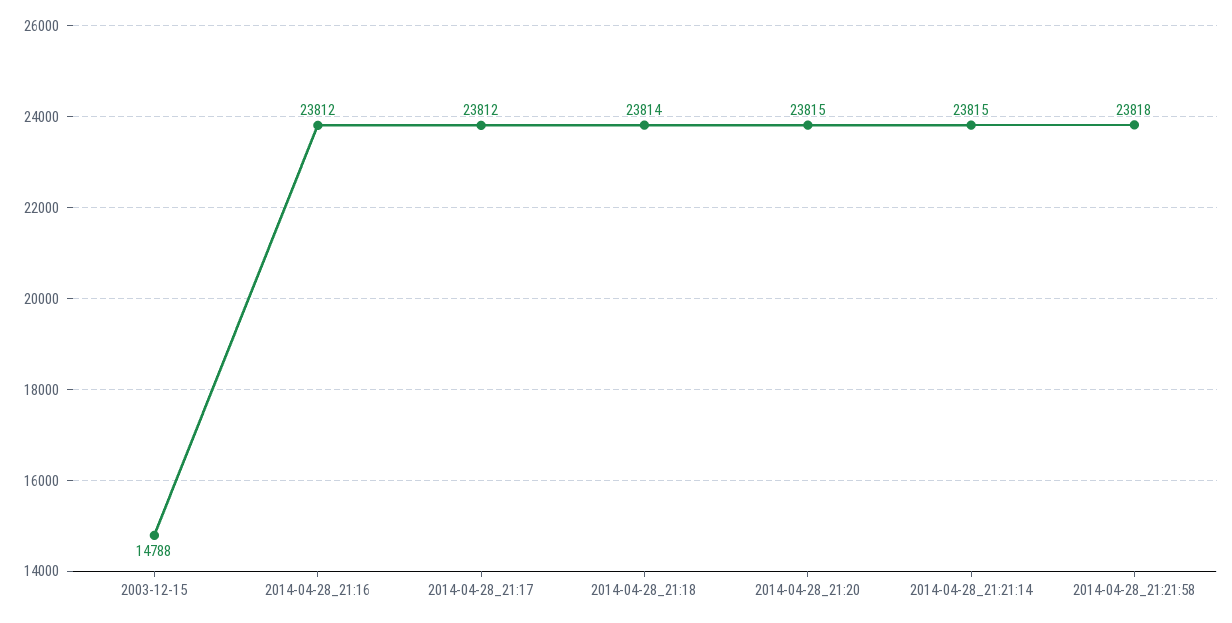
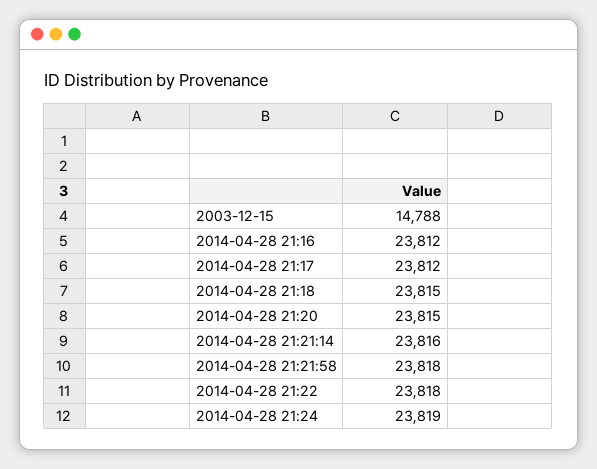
2014-04-28_21:18: 23814 -> 23815
2014-04-28_21:21:14: 23815 -> 23816
2014-04-28 21:22: none -> 23818
2014-04-28 21:24: none -> 23819

